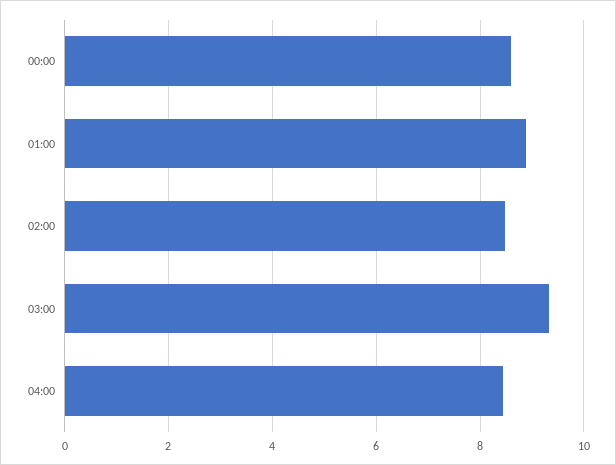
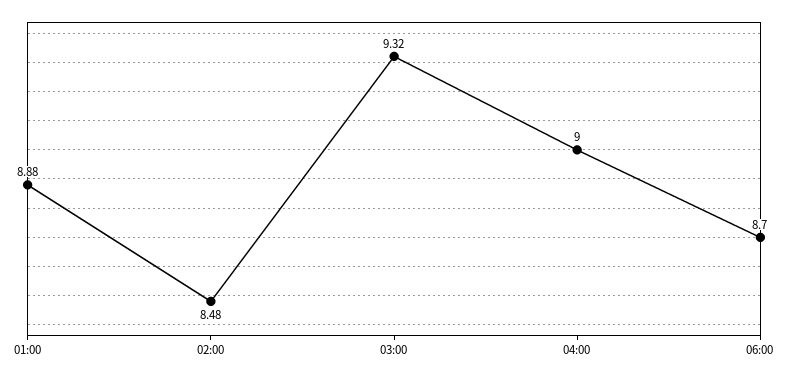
00:00: 8.6 -> none
04:00: 8.4 -> 9
06:00: none -> 8.7

